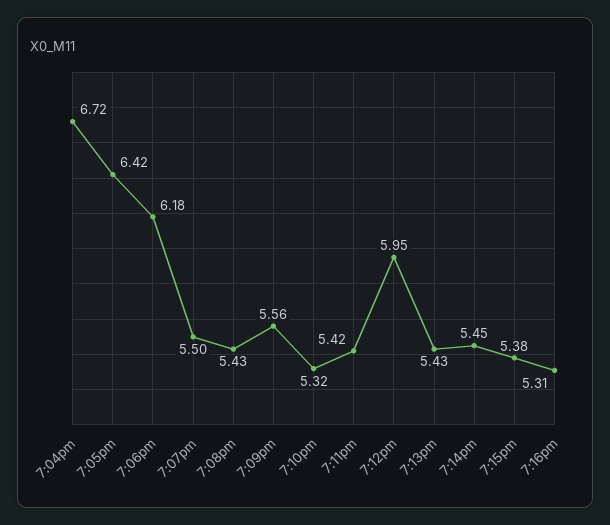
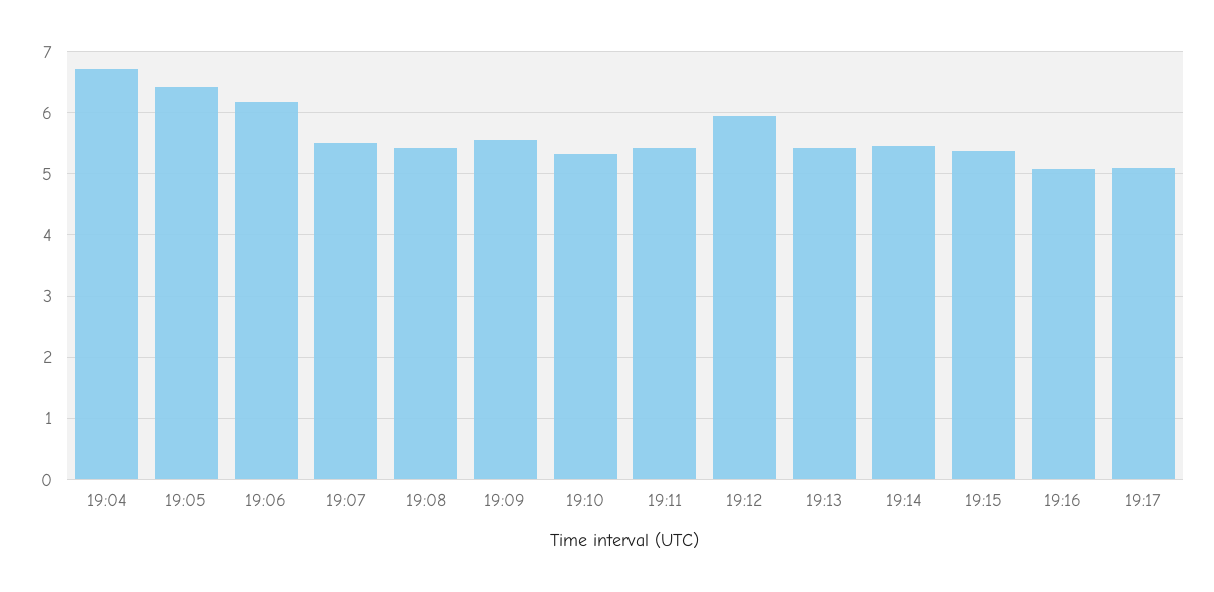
7:16pm: 5.31 -> 5.1
19:17: none -> 5.1

